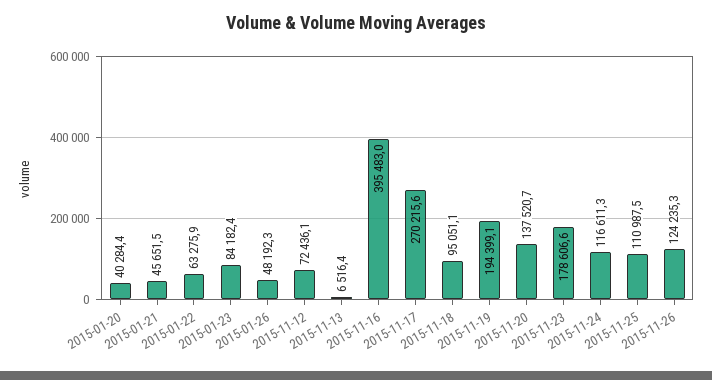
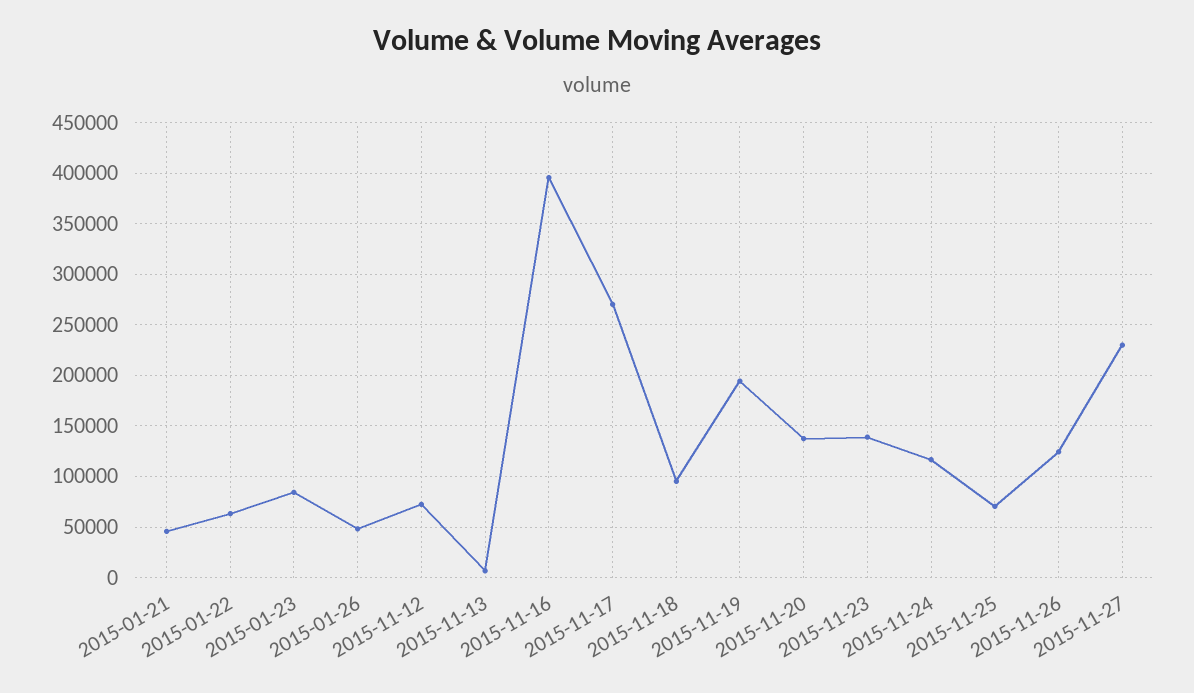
2015-01-20: 40284.4 -> none
2015-11-23: 178606.6 -> 140000
2015-11-25: 110987.5 -> 70000
2015-11-27: none -> 230000

